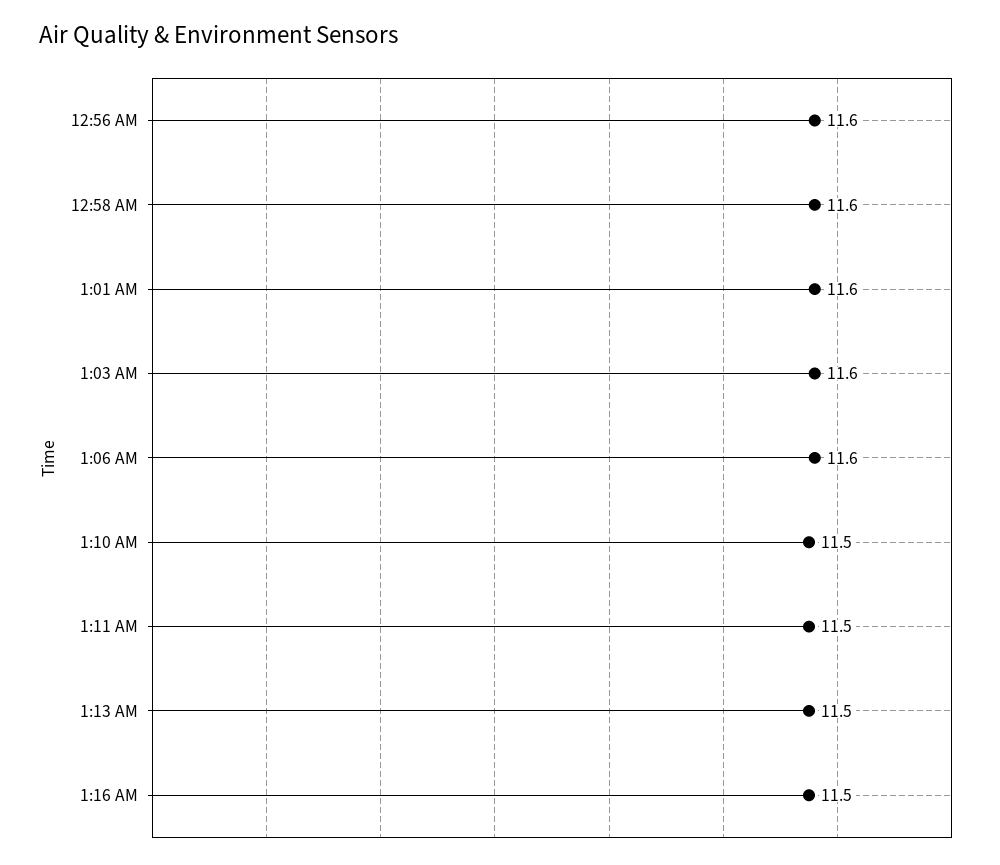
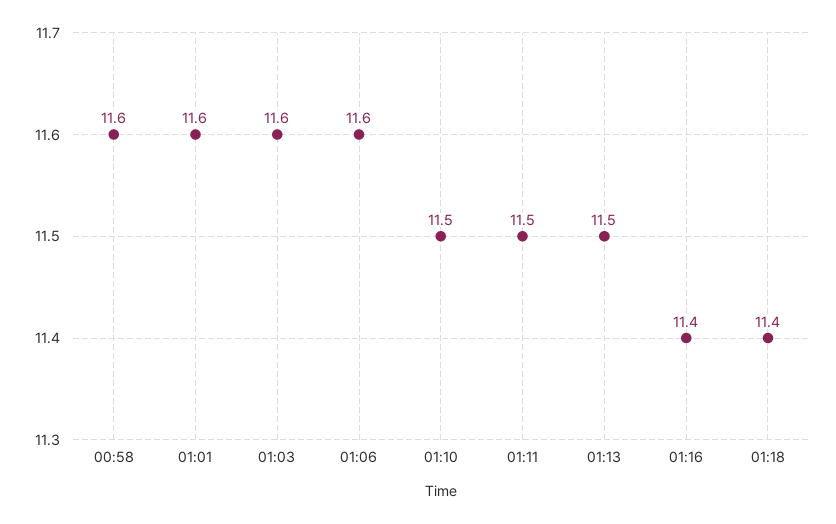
12:56 AM: 11.6 -> none
1:16 AM: 11.5 -> 11.4
01:18: none -> 11.4

